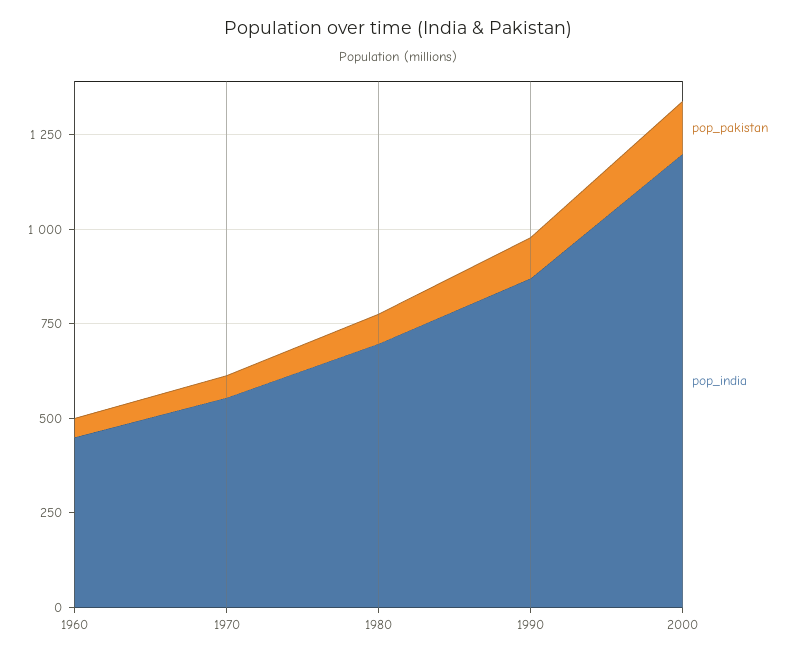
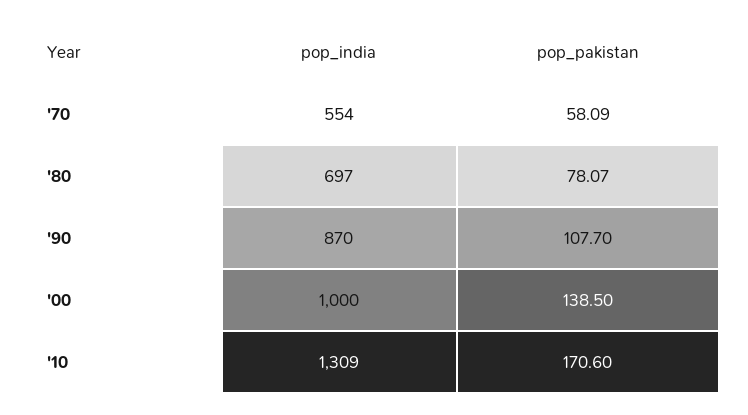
pop_pakistan, 1960: 50 -> none
pop_india, 1960: 450 -> none
pop_india, 2000: 1200 -> 1000
pop_india, '10: none -> 1309
pop_pakistan, '10: none -> 170.6

